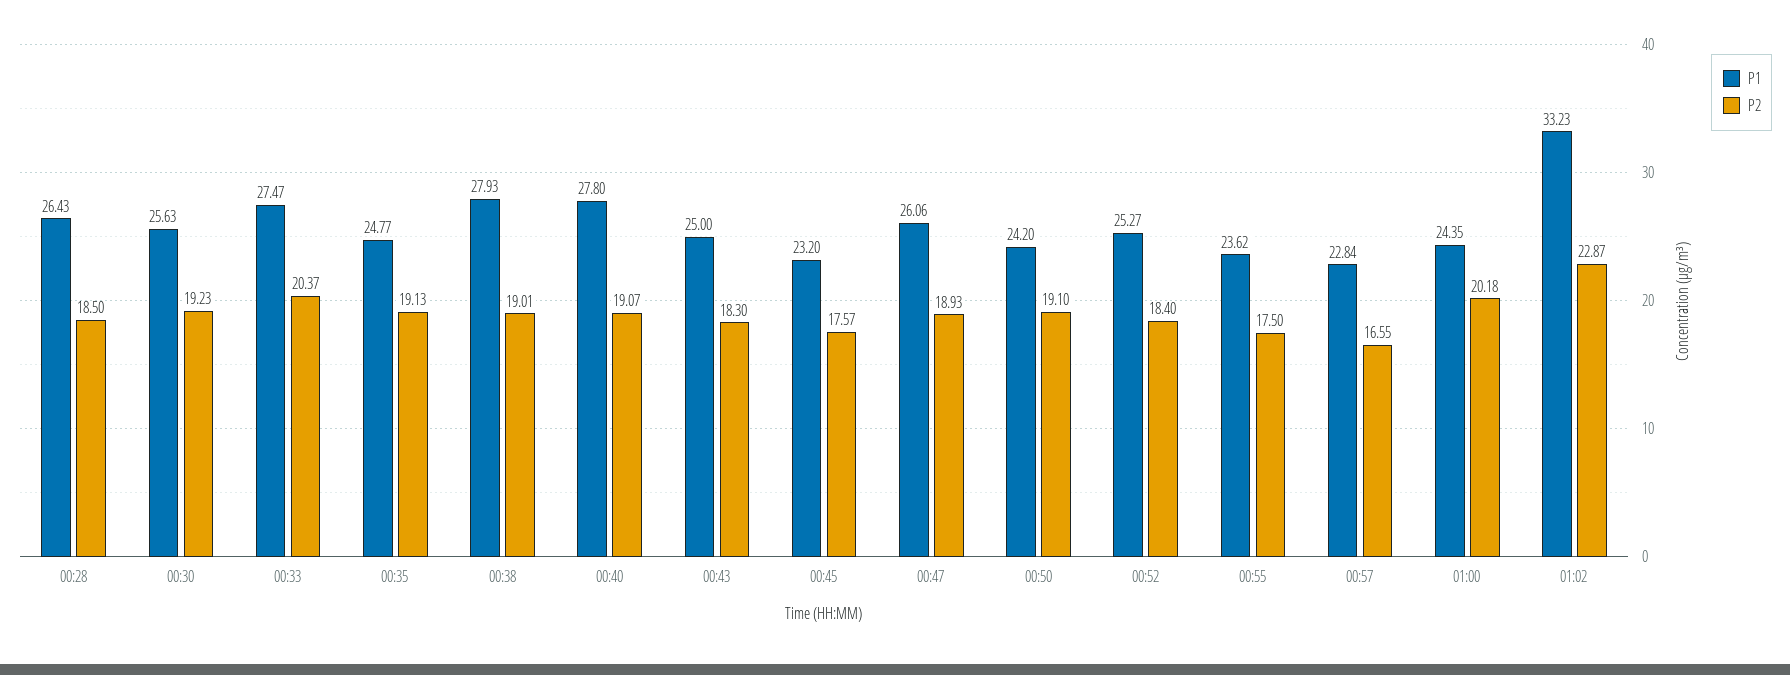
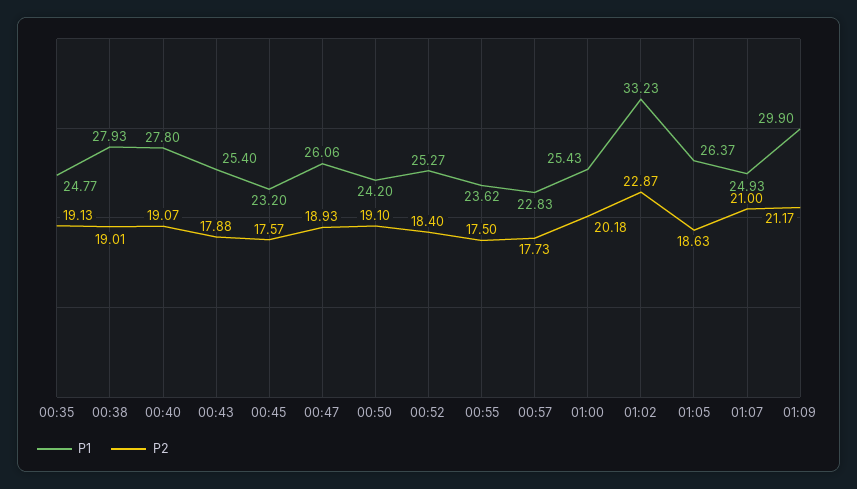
P1, 00:28: 26.43 -> none
P2, 00:28: 18.5 -> none
P1, 00:30: 25.63 -> none
P2, 00:30: 19.23 -> none
P1, 00:33: 27.47 -> none
P2, 00:33: 20.37 -> none
P1, 00:43: 25 -> 25.4
P2, 00:43: 18.3 -> 17.88
P1, 00:57: 22.84 -> 22.83
P2, 00:57: 16.55 -> 17.73
P1, 01:00: 24.35 -> 25.43
P1, 01:05: none -> 26.37
P2, 01:05: none -> 18.63
P1, 01:07: none -> 24.93
P2, 01:07: none -> 21
P1, 01:09: none -> 29.9
P2, 01:09: none -> 21.17

